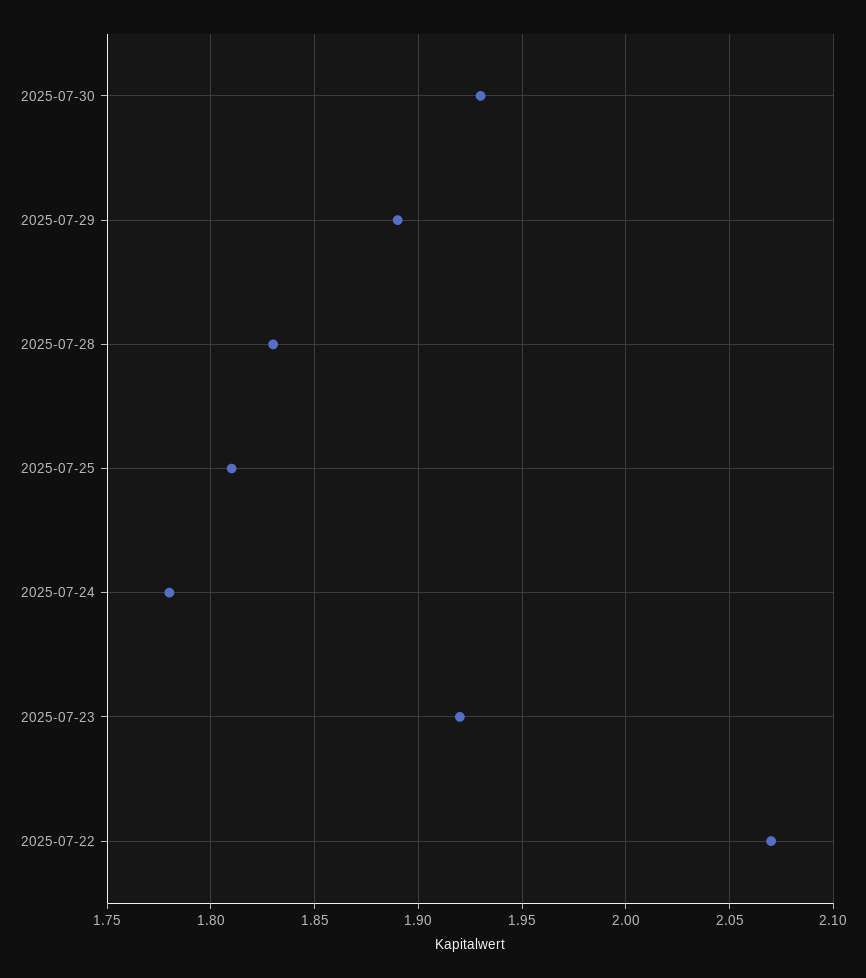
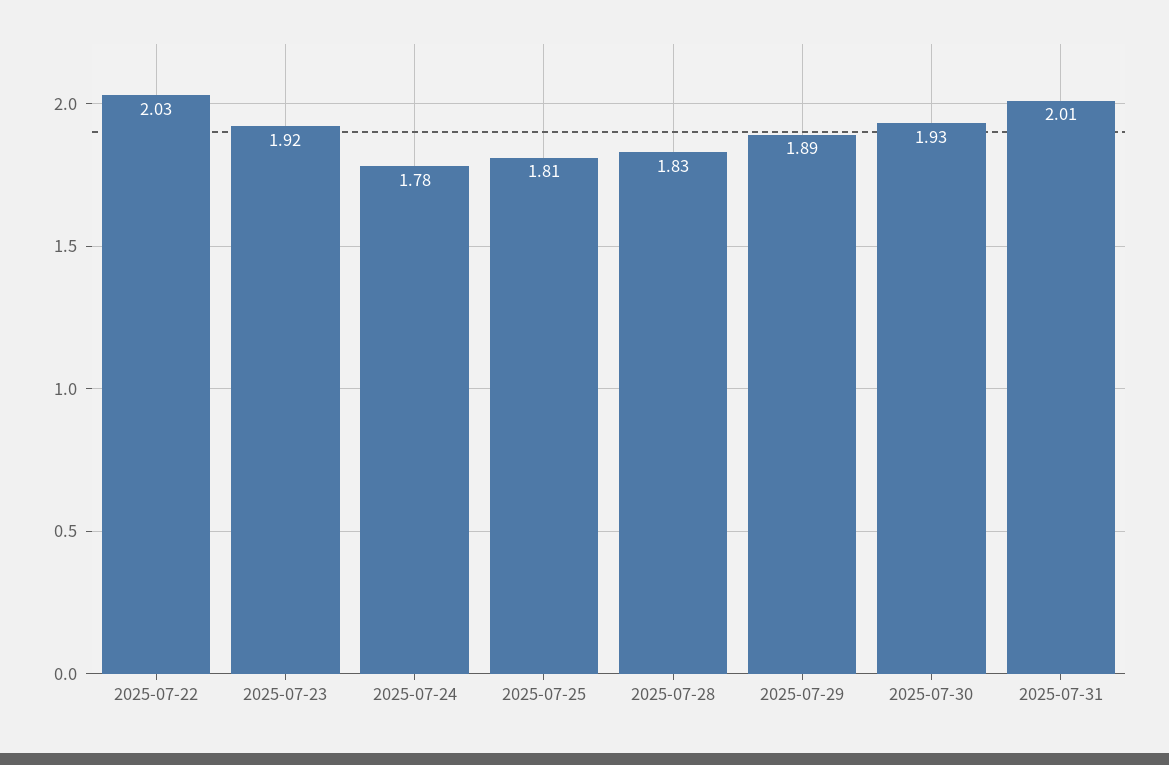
2025-07-22: 2.07 -> 2.03
2025-07-31: none -> 2.01

